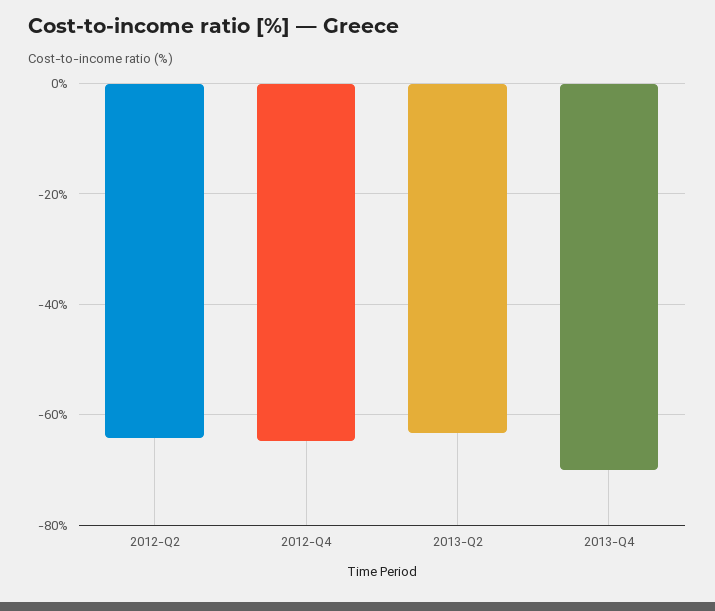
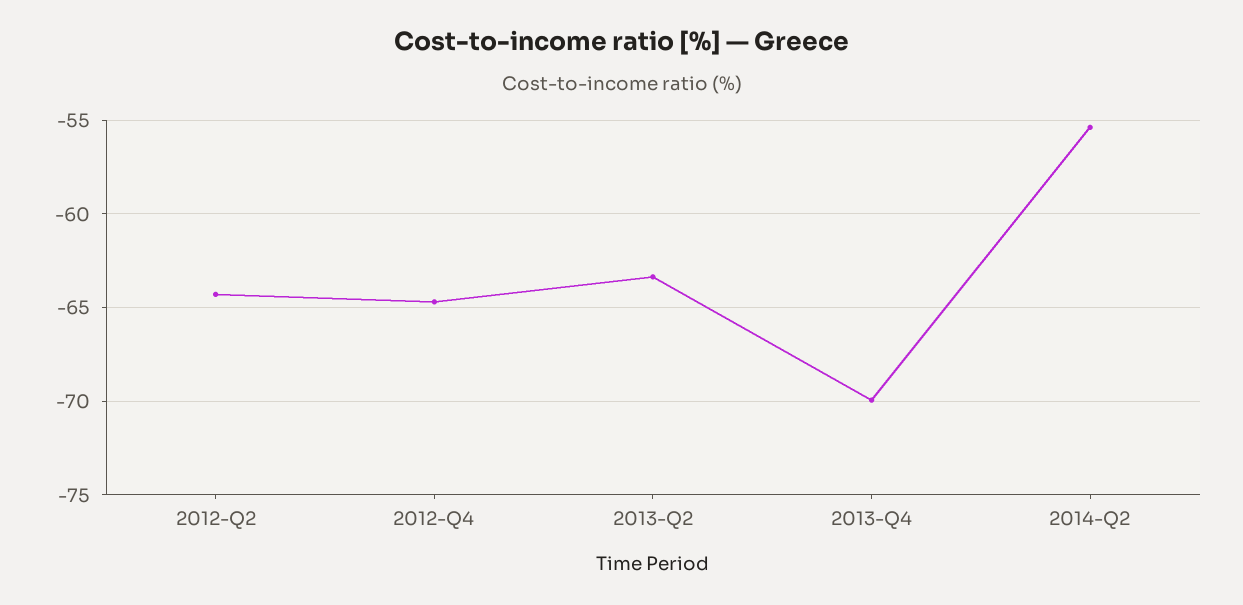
2014-Q2: none -> -55.5

